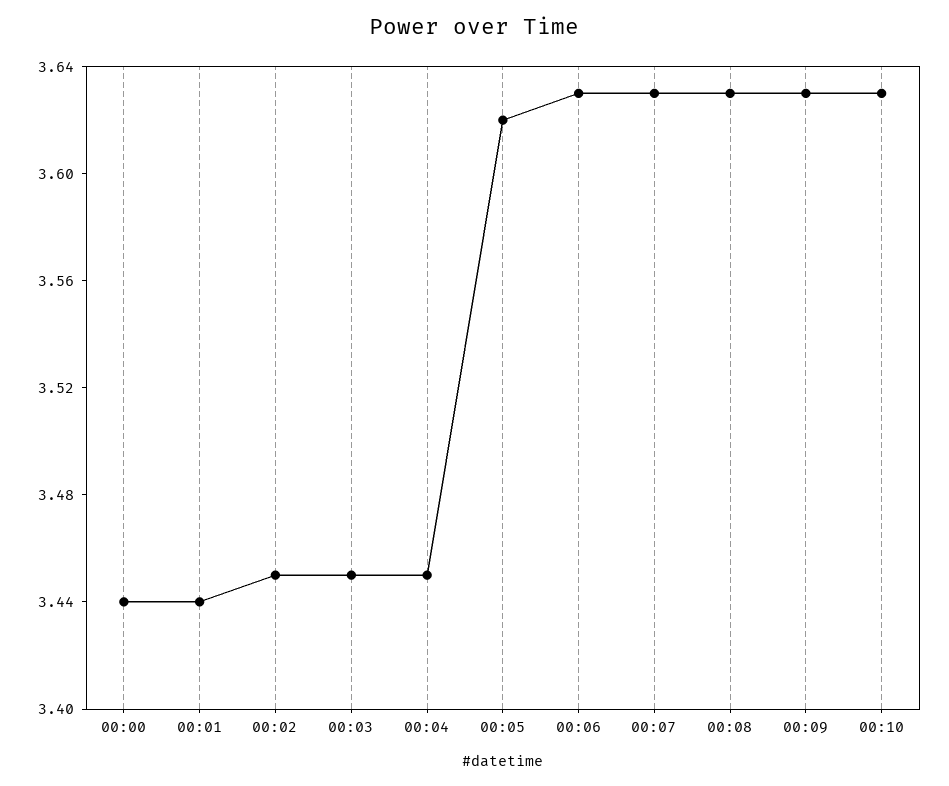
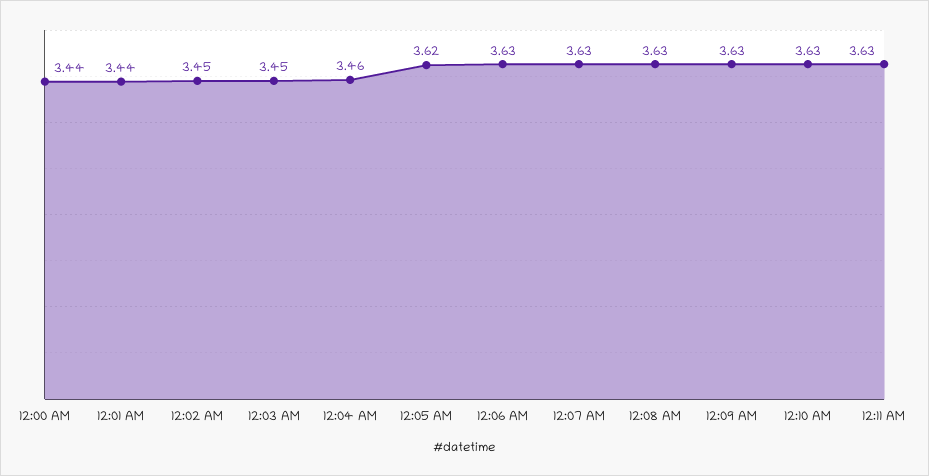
00:04: 3.45 -> 3.46
12:11 AM: none -> 3.63

